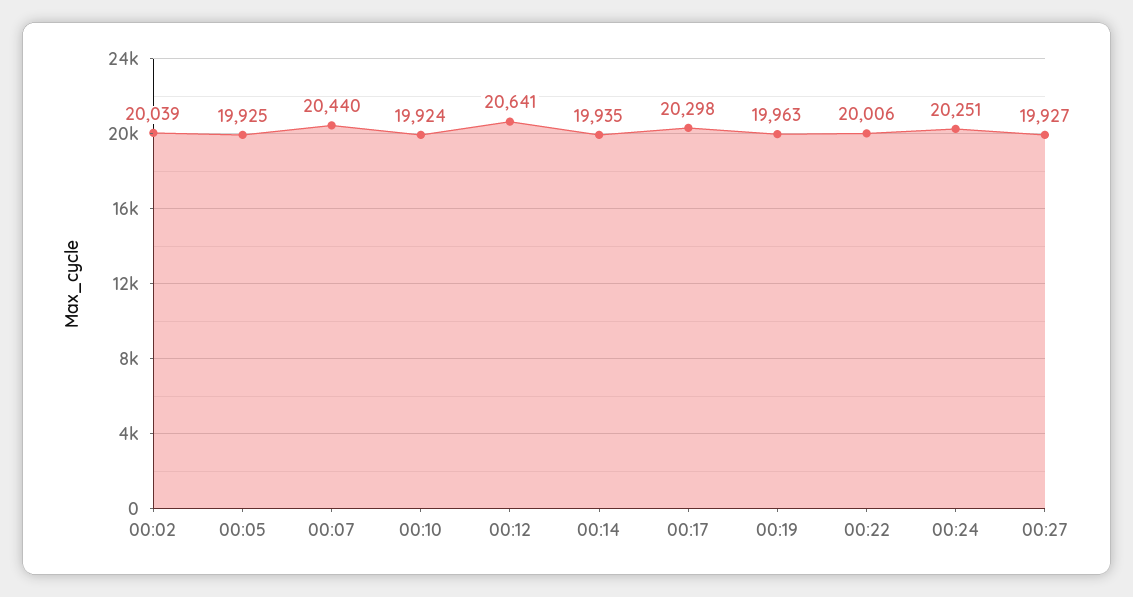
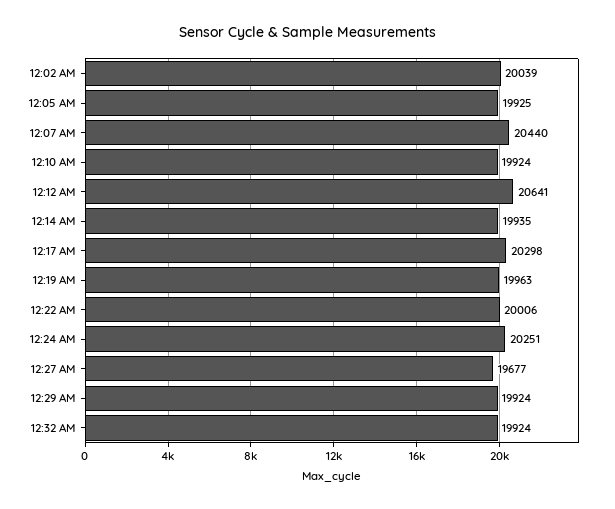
00:27: 19927 -> 19677
12:29 AM: none -> 19924
12:32 AM: none -> 19924

